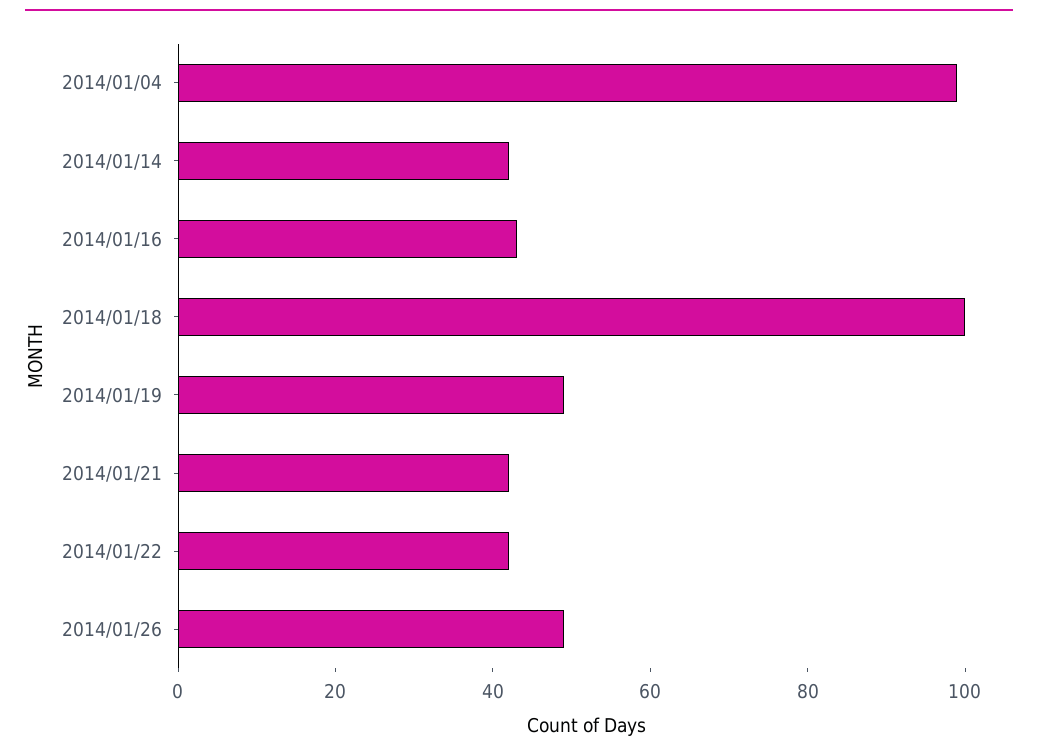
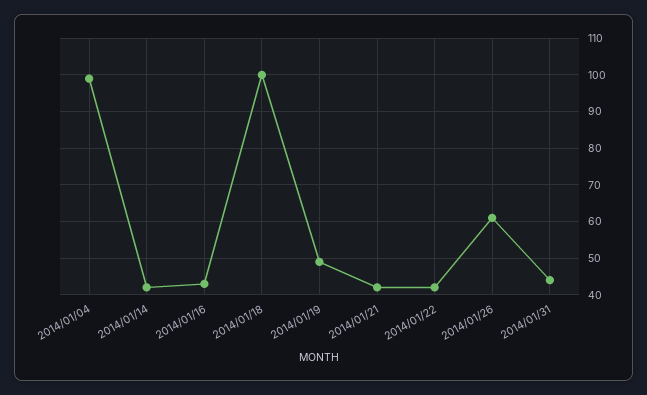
2014/01/26: 50 -> 60
2014/01/31: none -> 45

